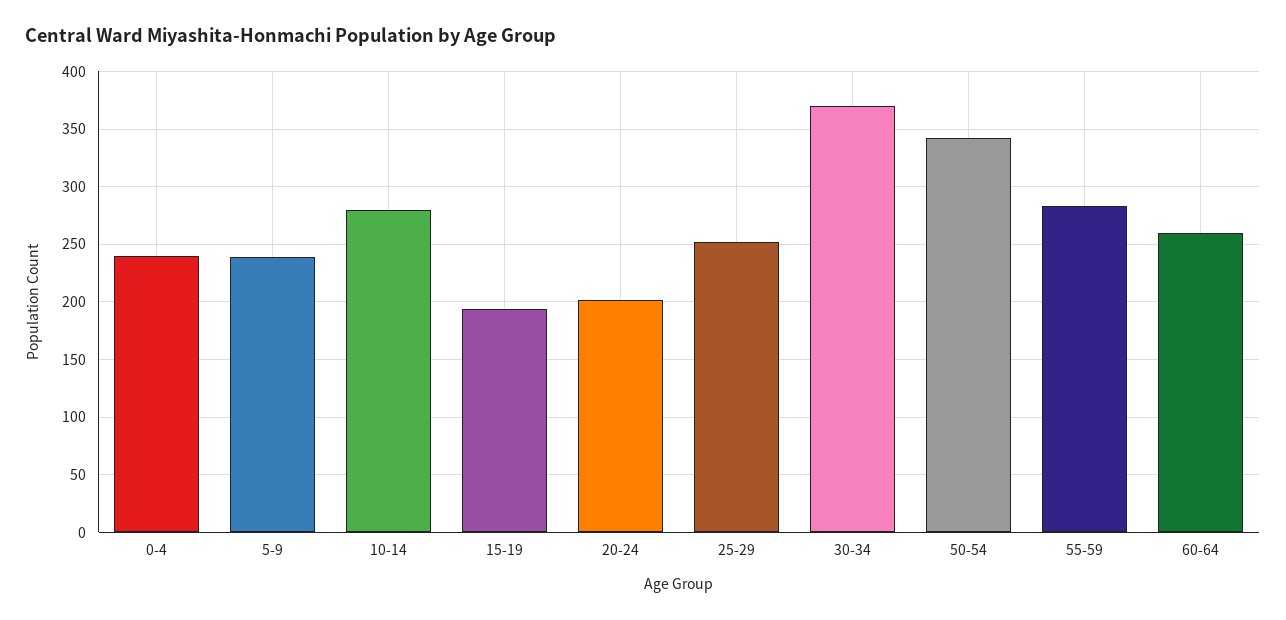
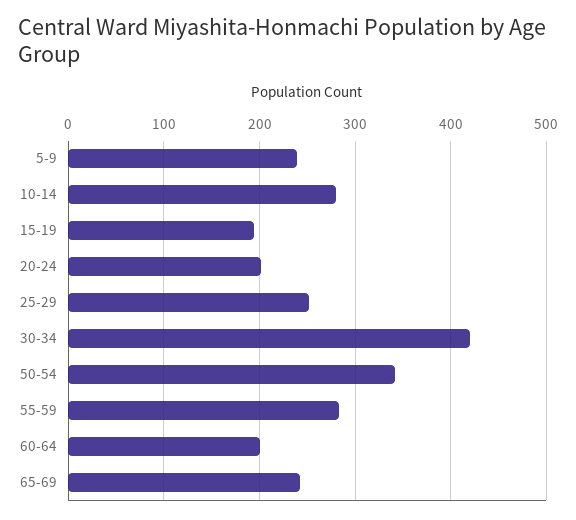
0-4: 240 -> none
30-34: 370 -> 420
60-64: 260 -> 200
65-69: none -> 240

